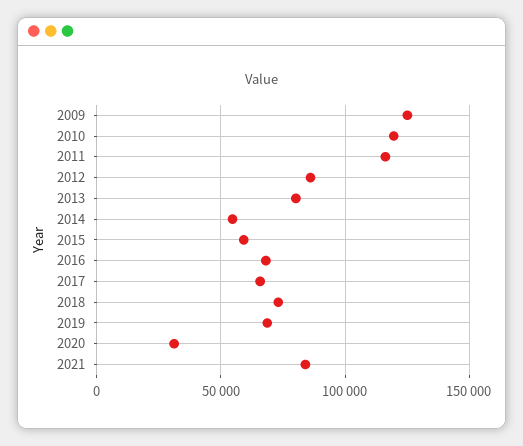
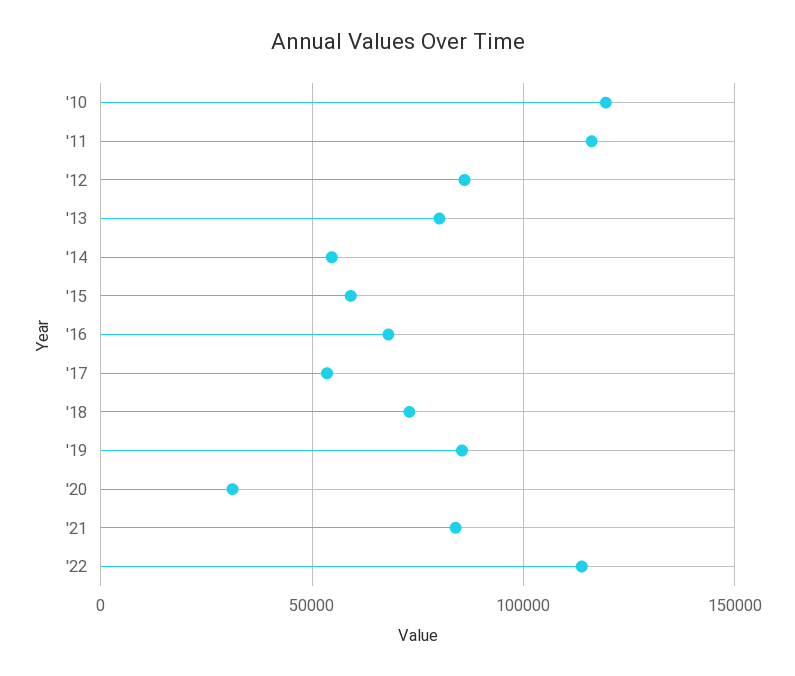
2009: 125000 -> none
2017: 65000 -> 55000
2019: 70000 -> 85000
'22: none -> 115000

